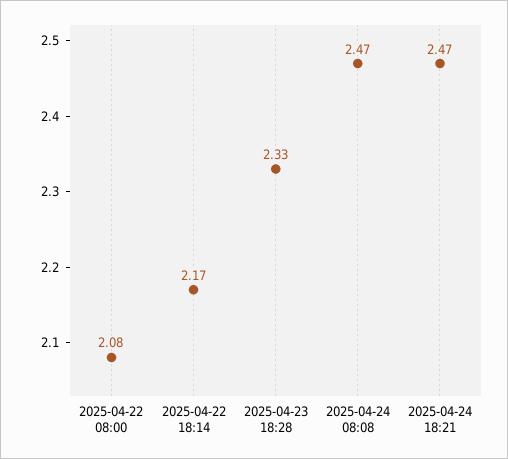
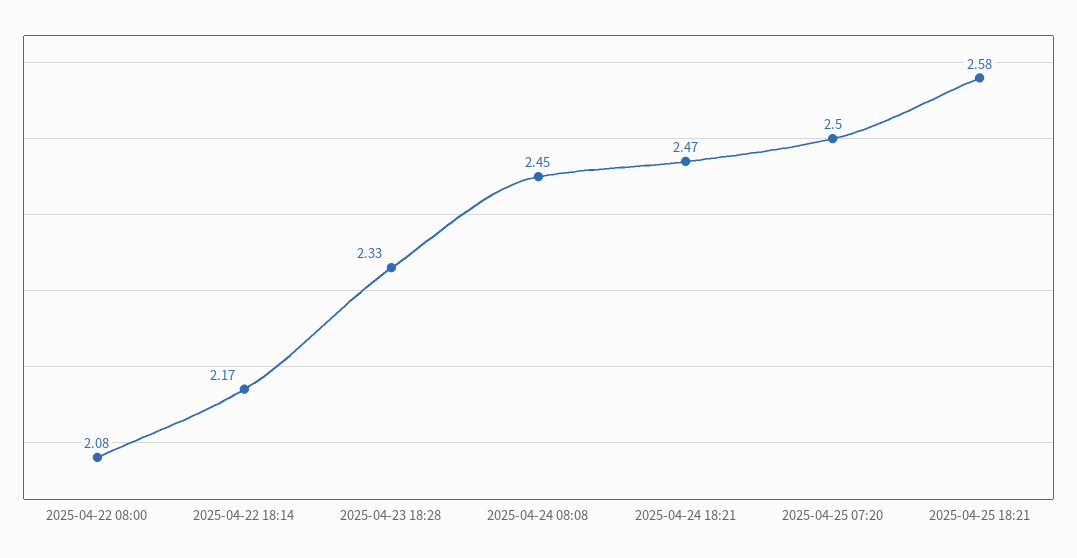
2025-04-24 08:08: 2.47 -> 2.45
2025-04-25 07:20: none -> 2.5
2025-04-25 18:21: none -> 2.58

